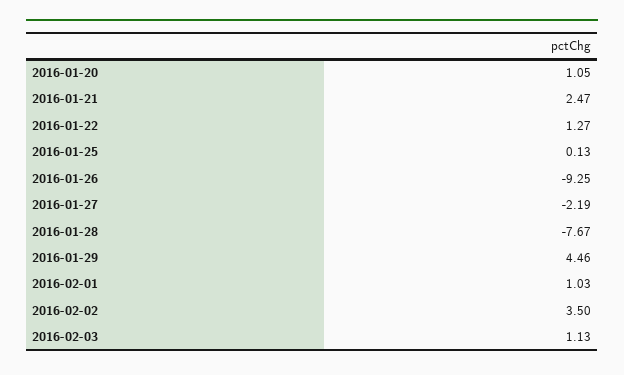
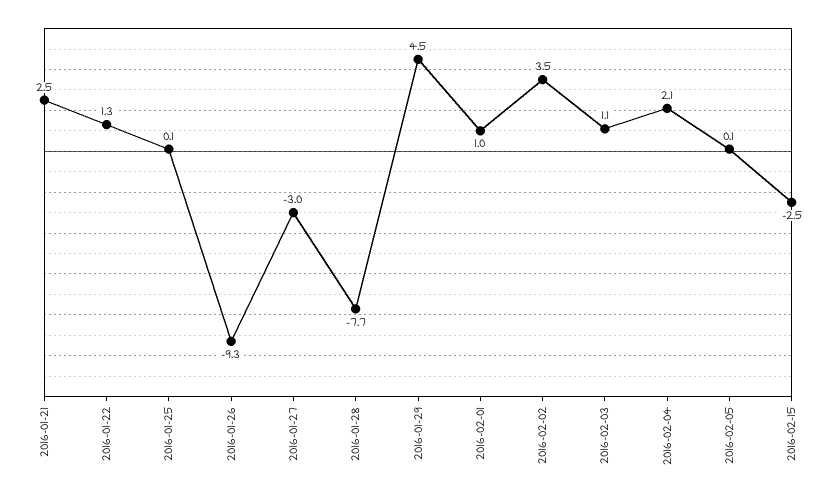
2016-01-20: 1.05 -> none
2016-01-27: -2.19 -> -3
2016-02-04: none -> 2.1
2016-02-05: none -> 0.1
2016-02-15: none -> -2.5

